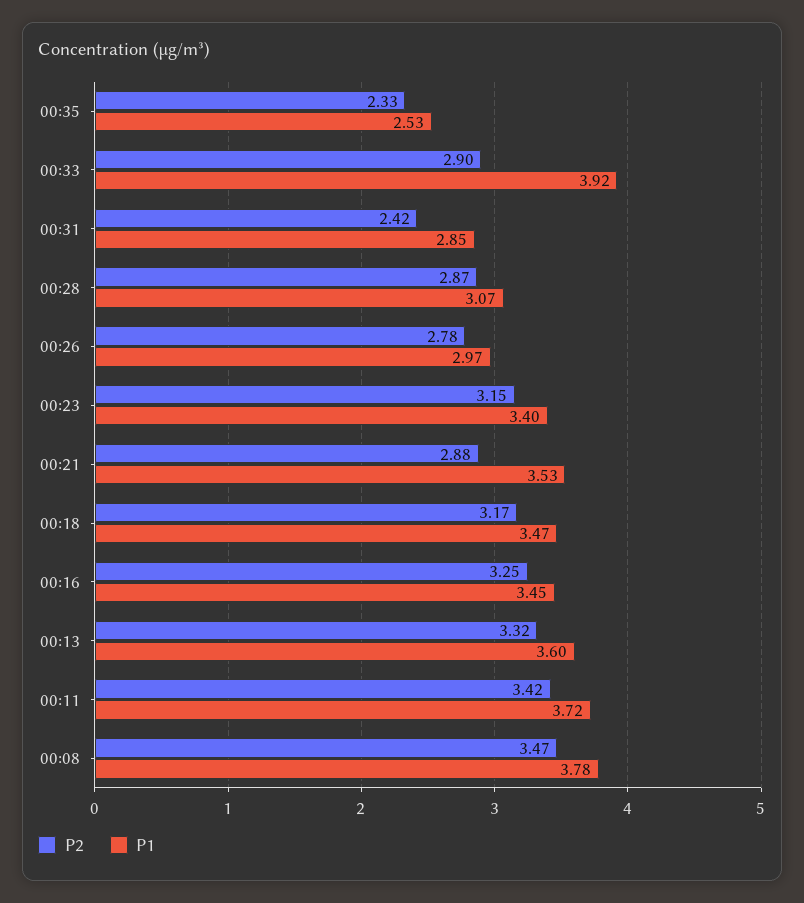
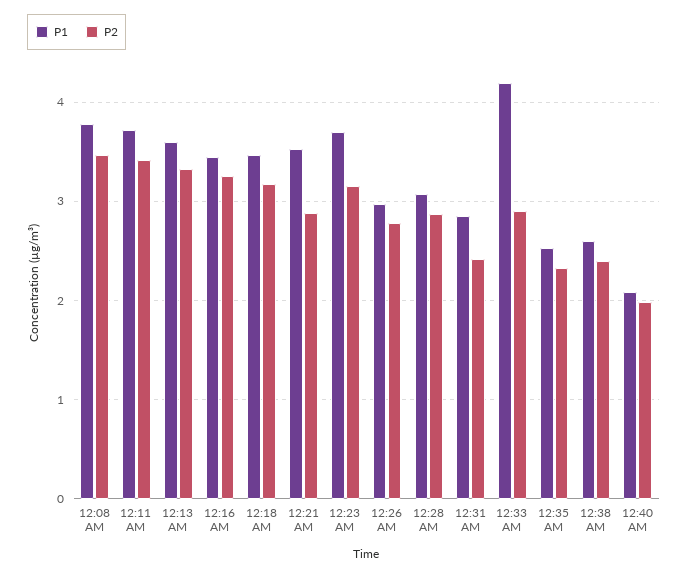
P1, 00:33: 3.92 -> 4.2
P1, 00:23: 3.4 -> 3.7
P1, 12:38 AM: none -> 2.6
P2, 12:38 AM: none -> 2.4
P1, 12:40 AM: none -> 2.1
P2, 12:40 AM: none -> 2

